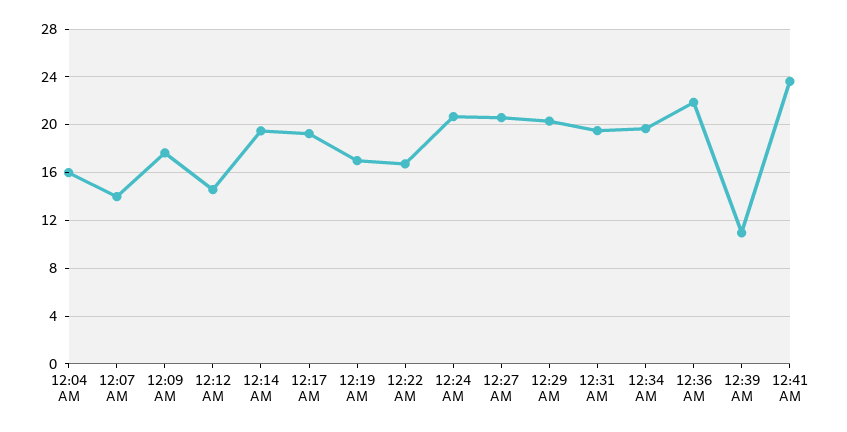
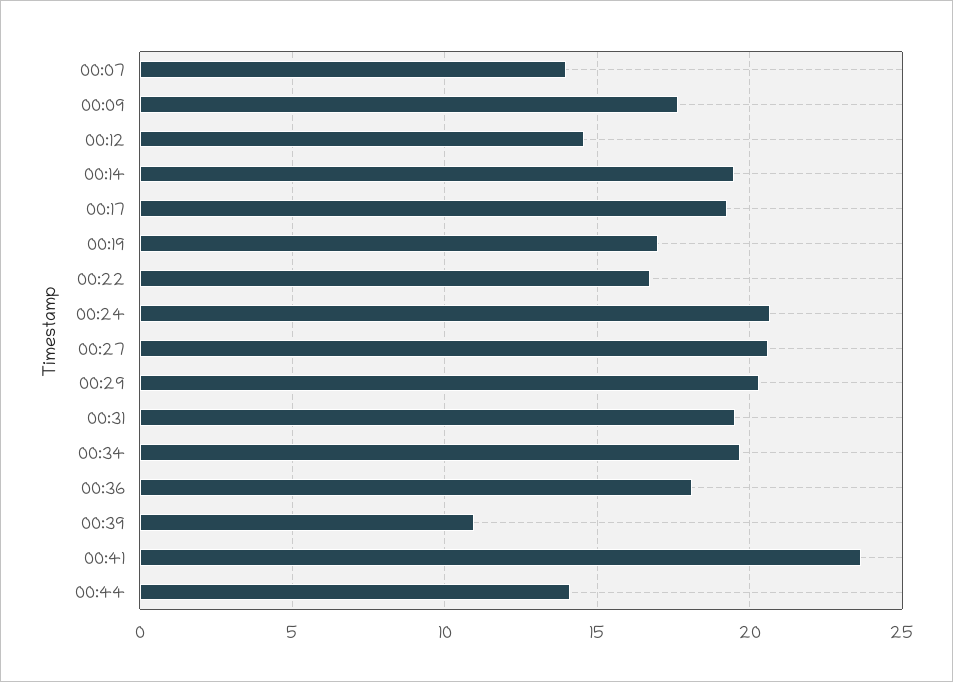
12:04 AM: 16 -> none
12:36 AM: 22 -> 18
00:44: none -> 14

